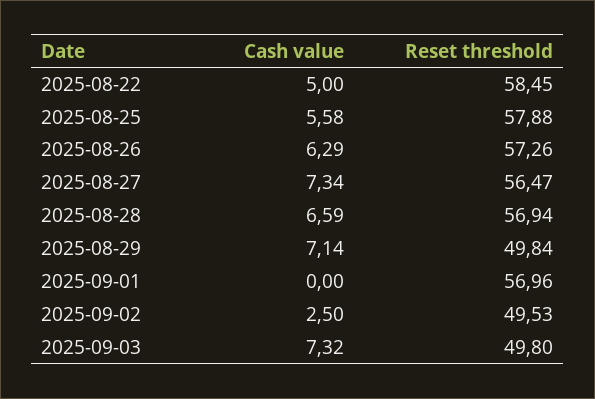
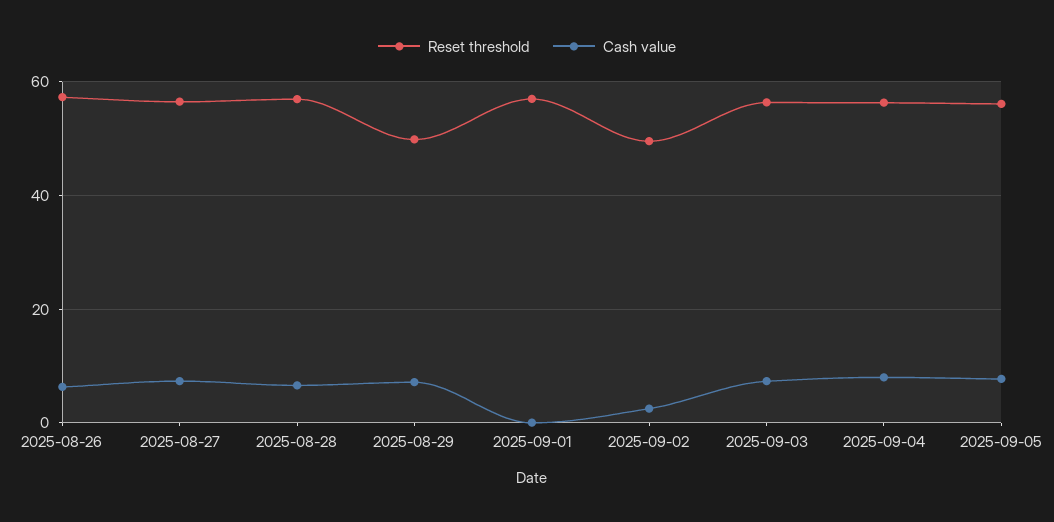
Cash value, 2025-08-22: 5 -> none
Reset threshold, 2025-08-22: 58.45 -> none
Cash value, 2025-08-25: 5.58 -> none
Reset threshold, 2025-08-25: 57.88 -> none
Reset threshold, 2025-09-03: 49.8 -> 56
Reset threshold, 2025-09-04: none -> 56
Cash value, 2025-09-04: none -> 8
Reset threshold, 2025-09-05: none -> 56
Cash value, 2025-09-05: none -> 8

